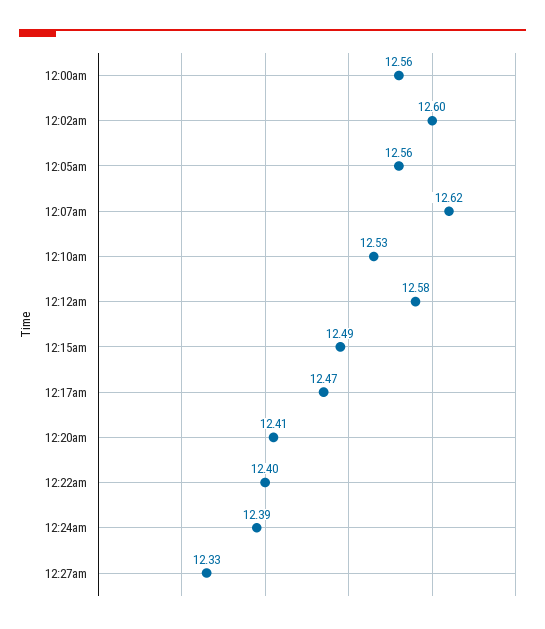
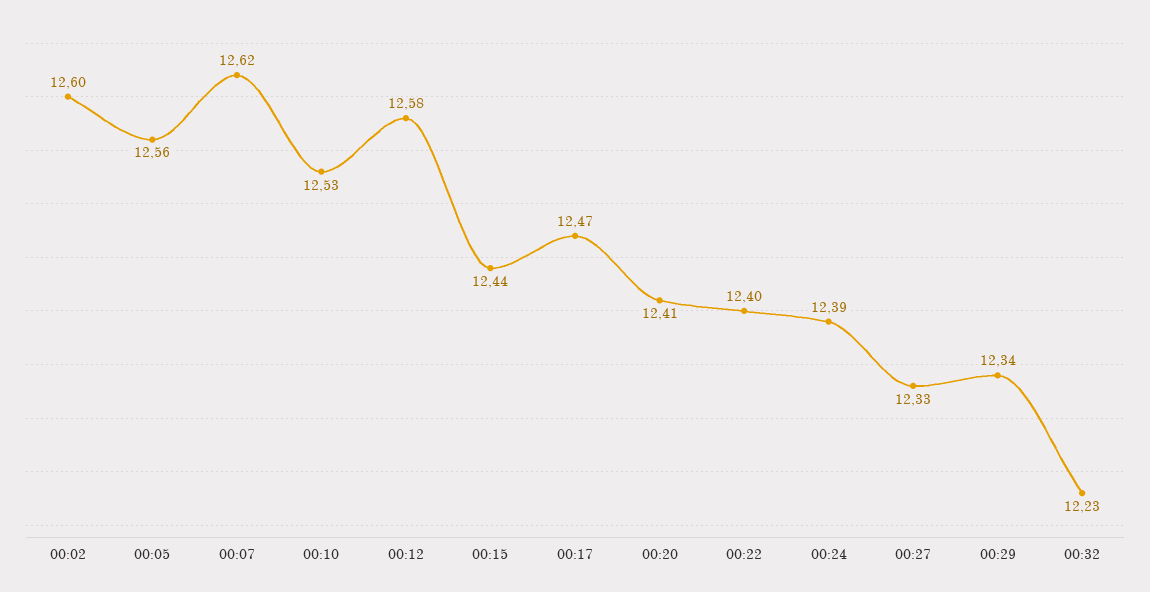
12:00am: 12.56 -> none
12:15am: 12.49 -> 12.44
00:29: none -> 12.34
00:32: none -> 12.23

